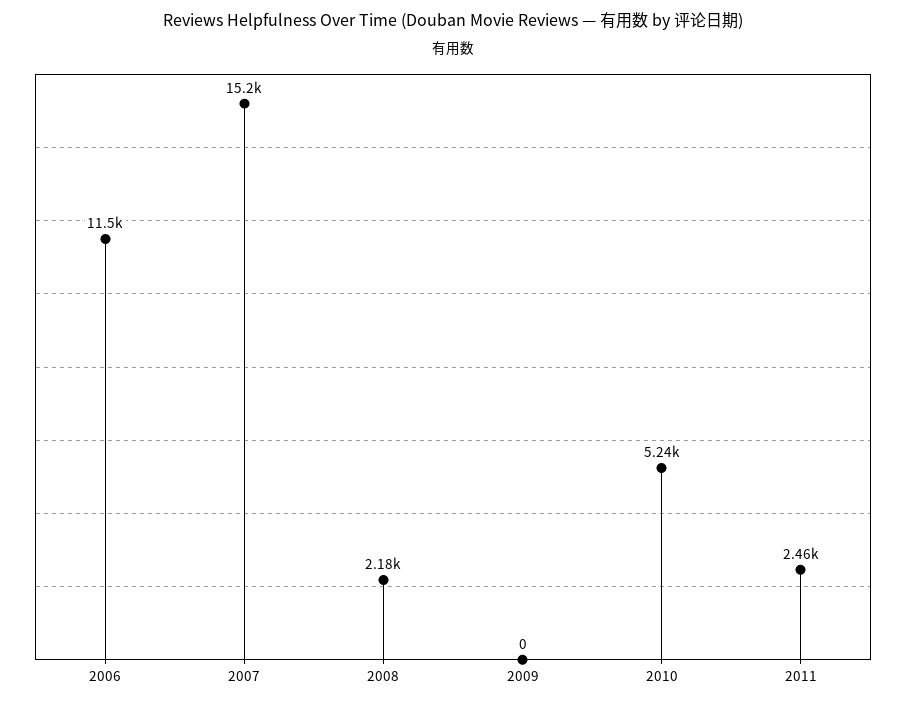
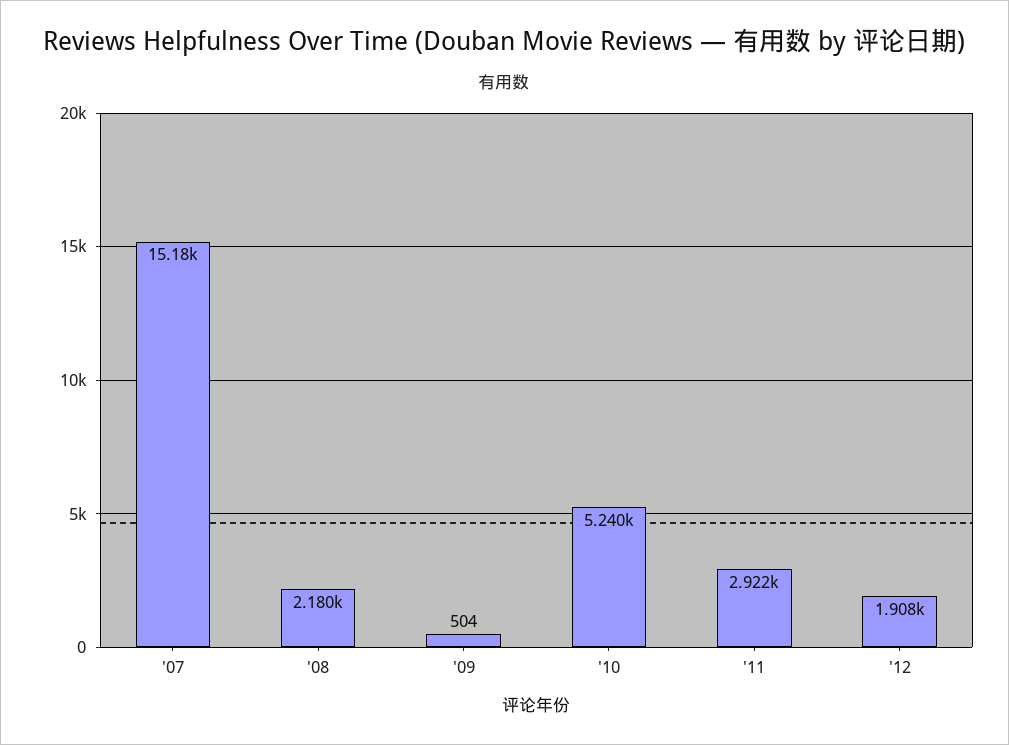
2006: 11500 -> none
2009: 0 -> 504
2011: 2460 -> 2922
'12: none -> 1908

